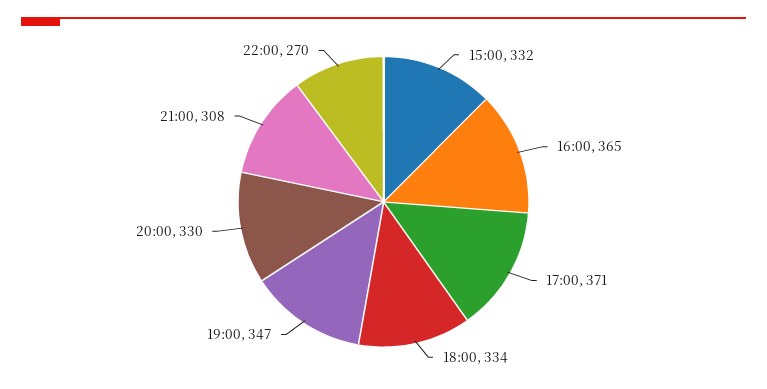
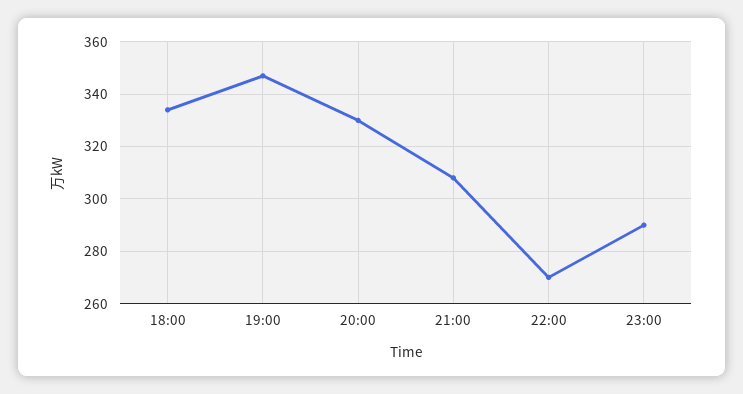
15:00: 332 -> none
16:00: 365 -> none
17:00: 371 -> none
23:00: none -> 290

